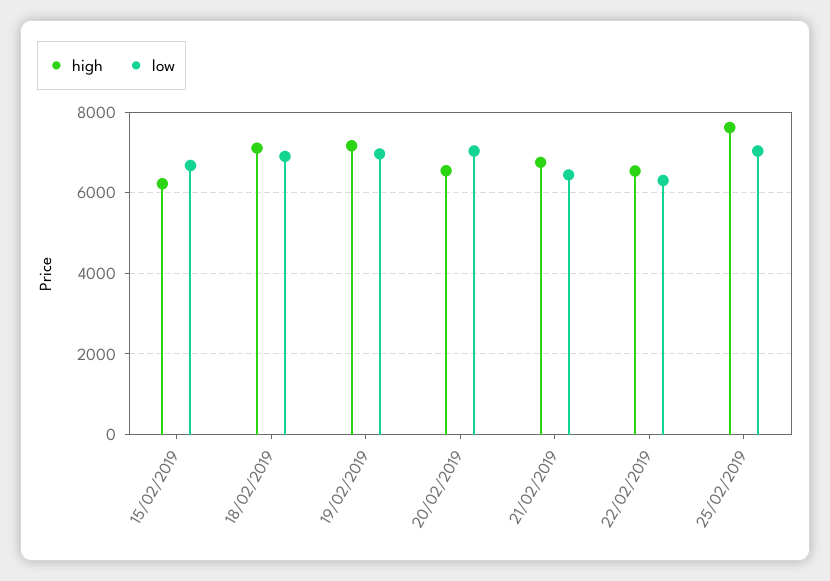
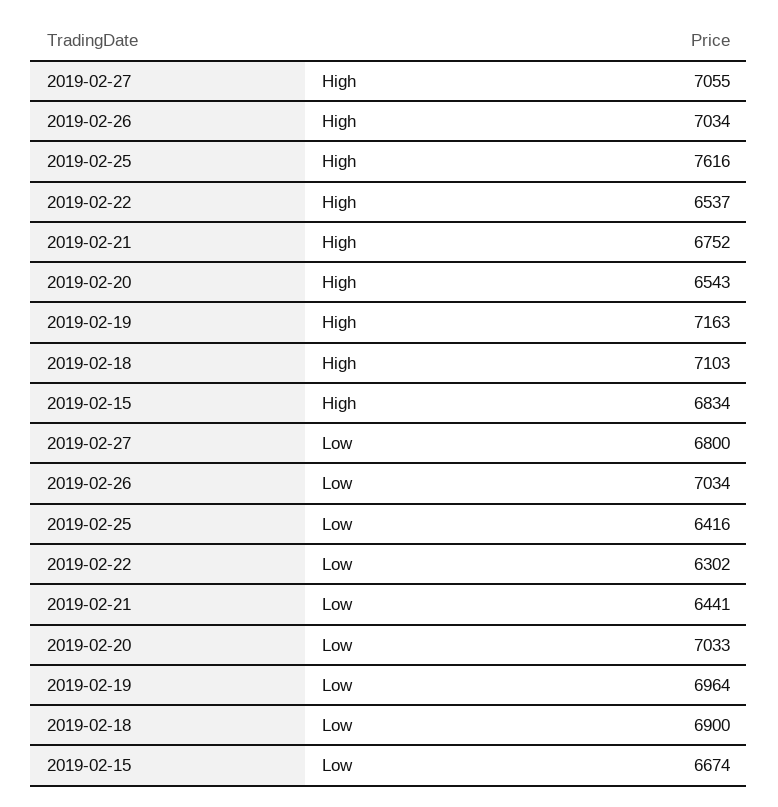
high, 15/02/2019: 6200 -> 6834
low, 25/02/2019: 7000 -> 6416
high, 2019-02-27: none -> 7055
high, 2019-02-26: none -> 7034
low, 2019-02-27: none -> 6800
low, 2019-02-26: none -> 7034

